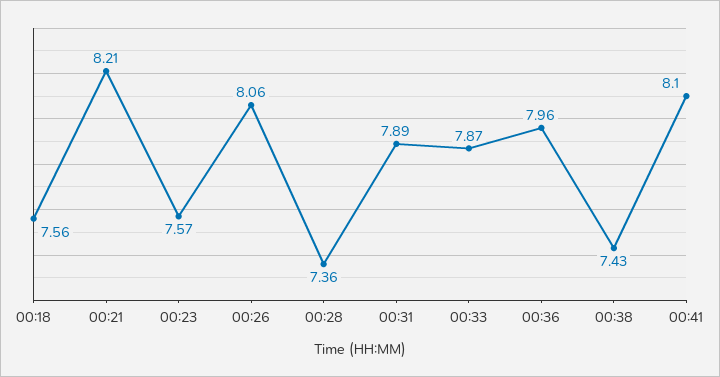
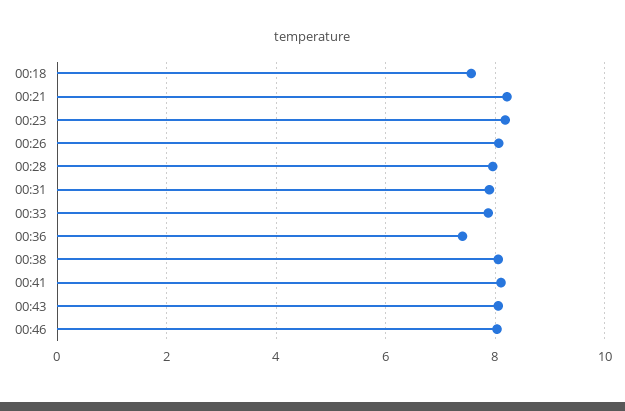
00:23: 7.57 -> 8.2
00:28: 7.36 -> 8
00:36: 7.96 -> 7.4
00:38: 7.43 -> 8
00:43: none -> 8
00:46: none -> 8

